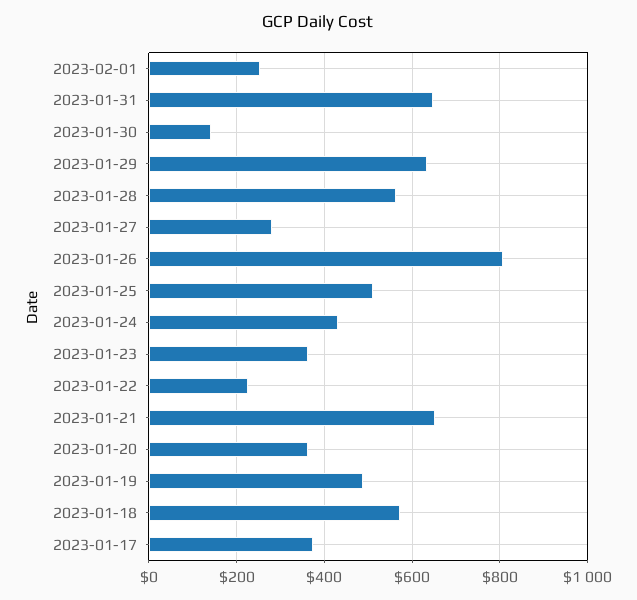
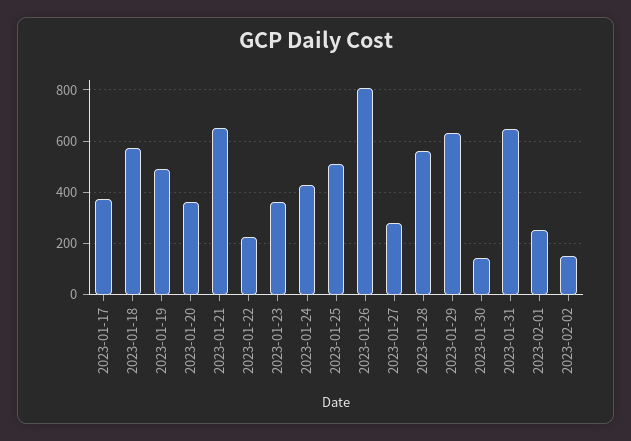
2023-02-02: none -> 150

